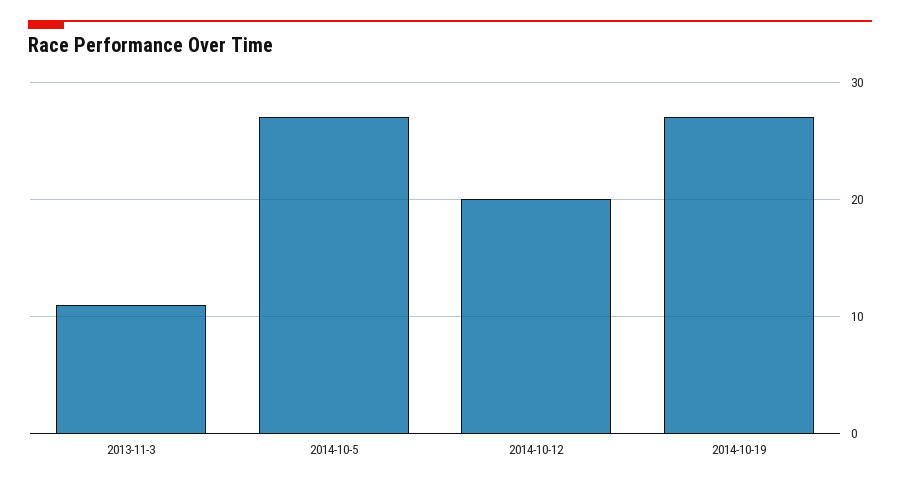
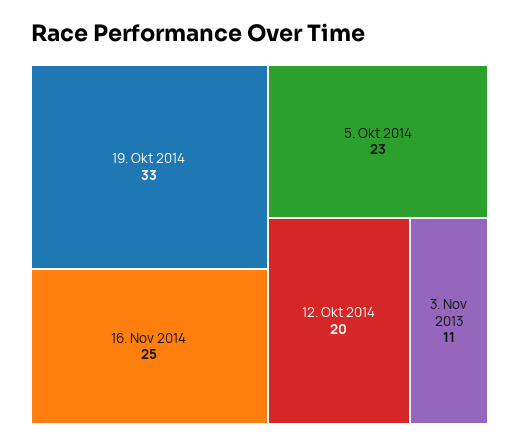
2014-10-5: 27 -> 23
2014-10-19: 27 -> 33
16. Nov 2014: none -> 25

